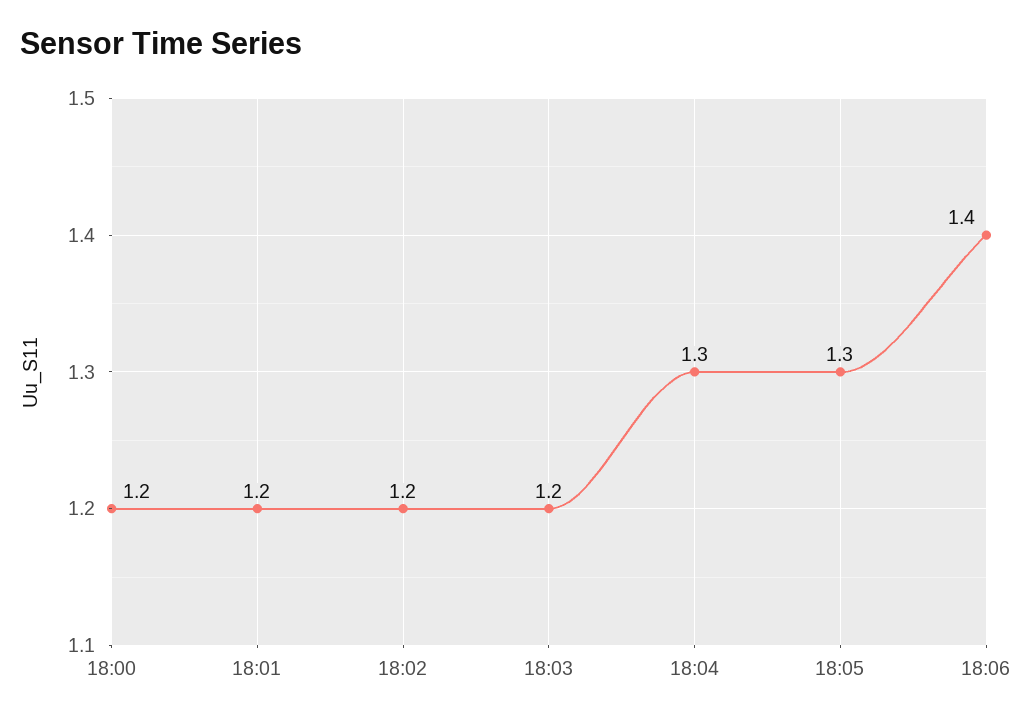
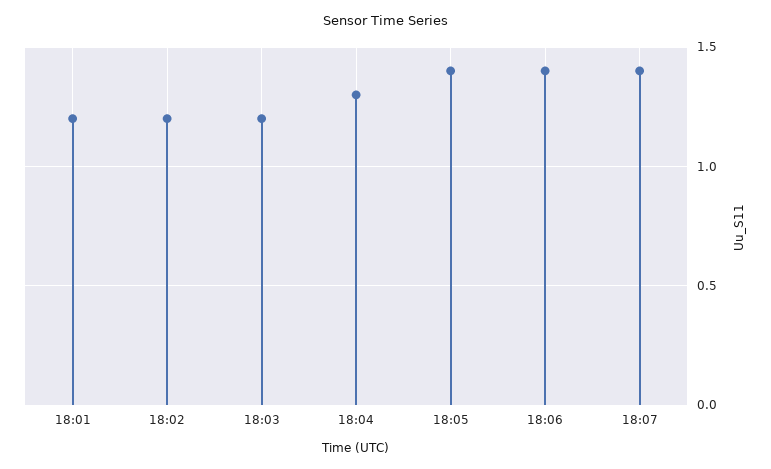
18:00: 1.2 -> none
18:05: 1.3 -> 1.4
18:07: none -> 1.4

